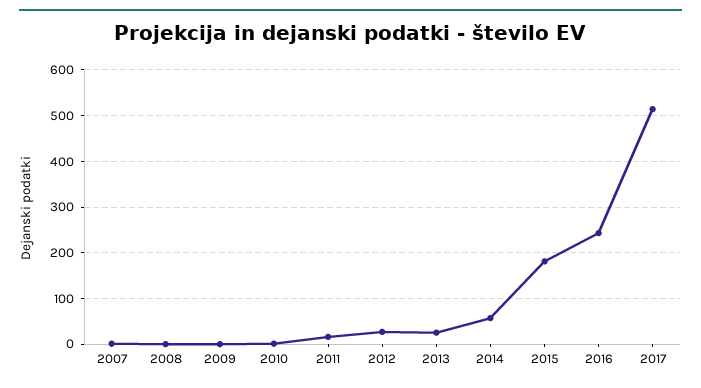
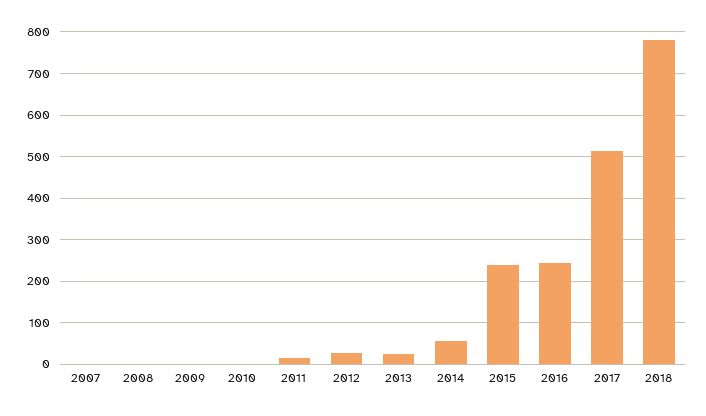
2015: 180 -> 240
2018: none -> 780

